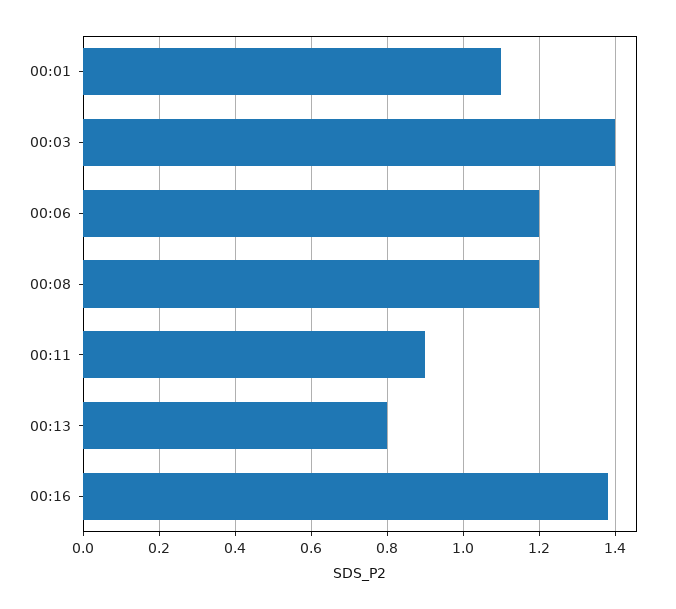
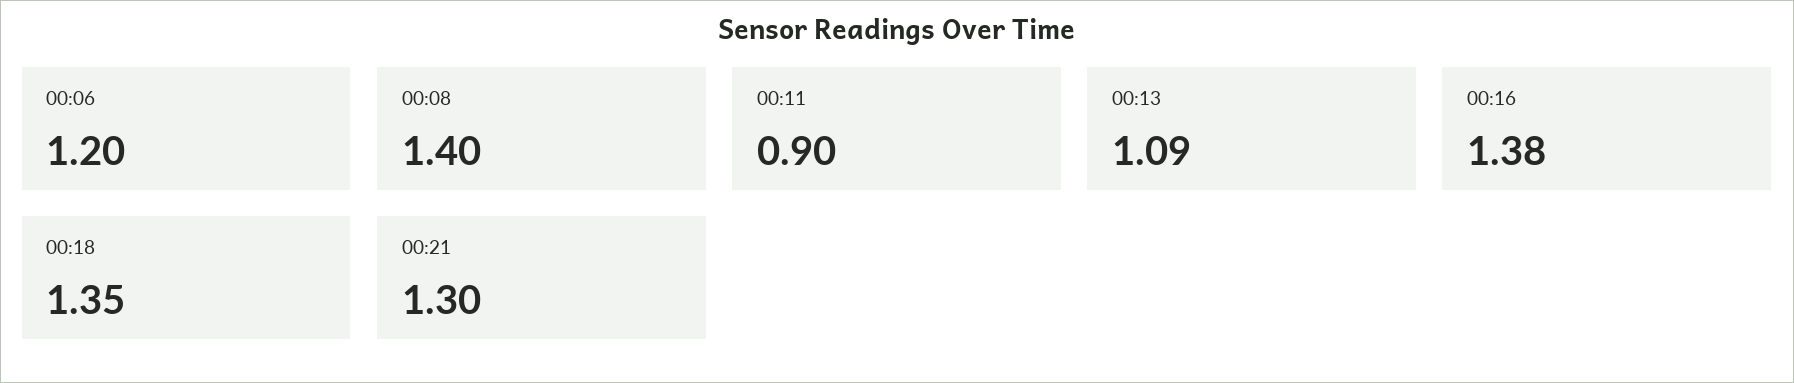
00:01: 1.1 -> none
00:03: 1.4 -> none
00:08: 1.2 -> 1.4
00:13: 0.8 -> 1.09
00:18: none -> 1.35
00:21: none -> 1.3

